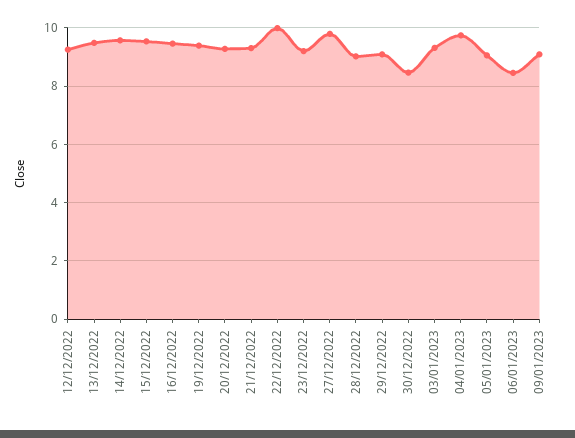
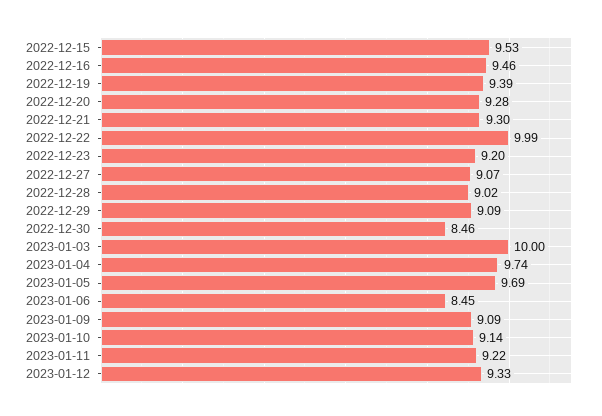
12/12/2022: 9.25 -> none
13/12/2022: 9.5 -> none
14/12/2022: 9.5 -> none
27/12/2022: 9.75 -> 9.07
03/01/2023: 9.25 -> 10
05/01/2023: 9 -> 9.69
2023-01-10: none -> 9.14
2023-01-11: none -> 9.22
2023-01-12: none -> 9.33

